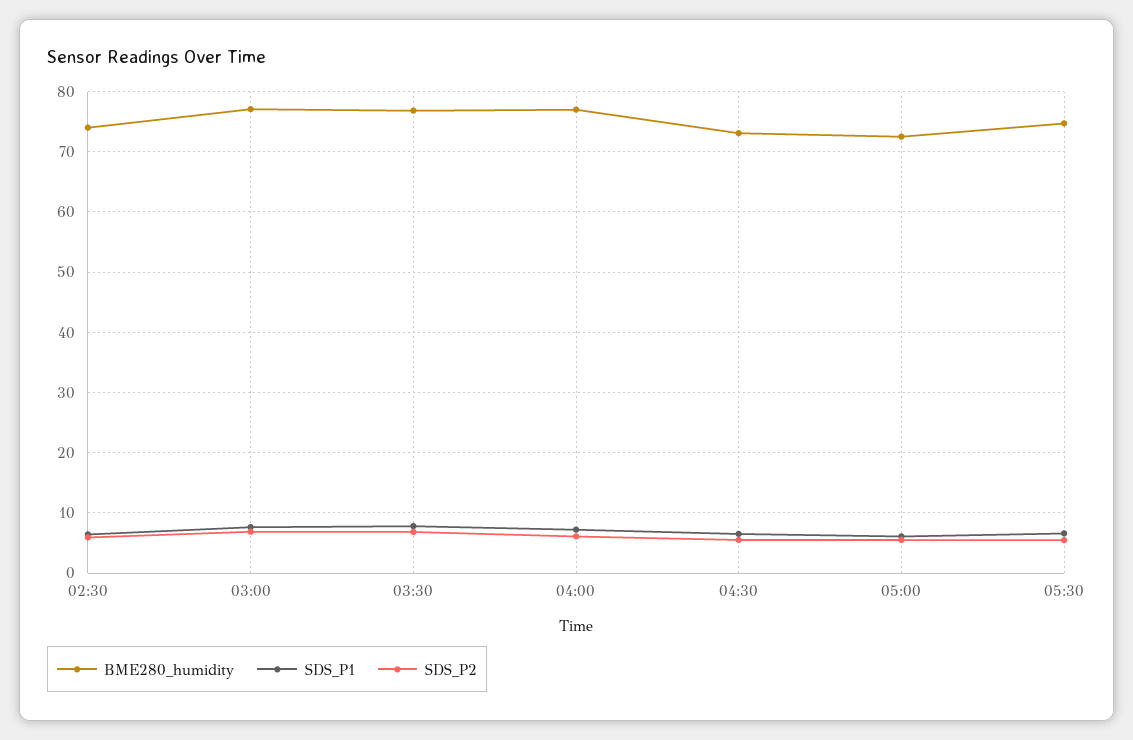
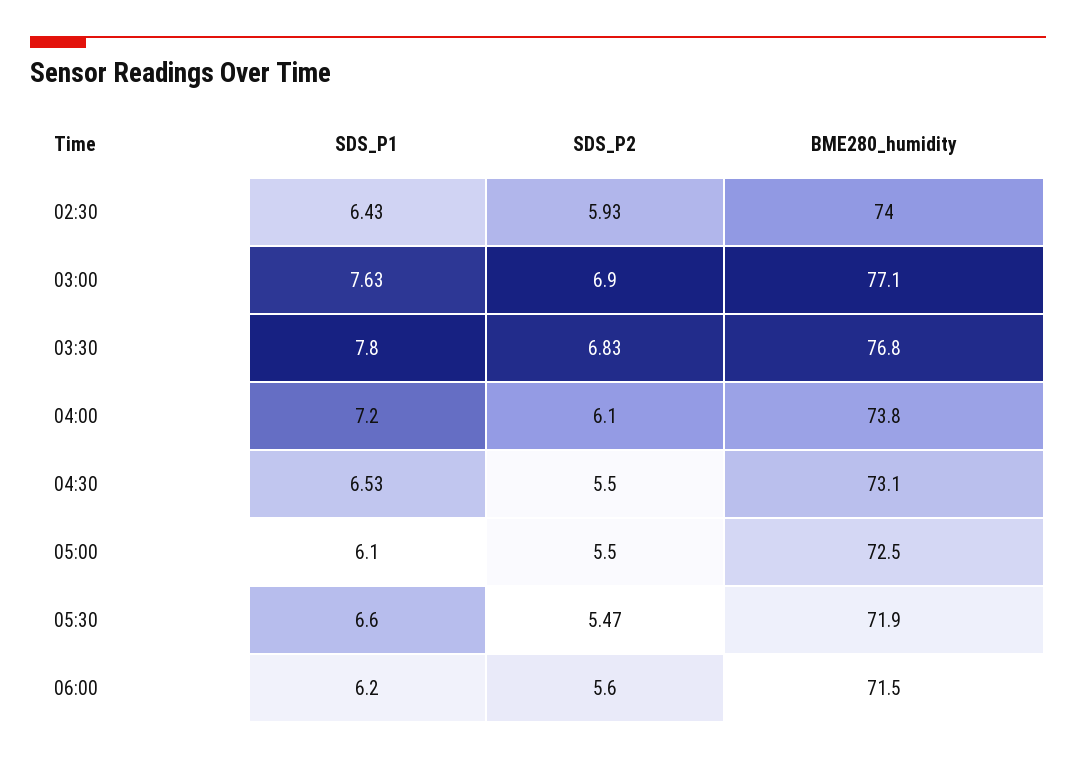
BME280_humidity, 04:00: 77 -> 73.8
BME280_humidity, 05:30: 75 -> 71.9
SDS_P1, 06:00: none -> 6.2
SDS_P2, 06:00: none -> 5.6
BME280_humidity, 06:00: none -> 71.5

